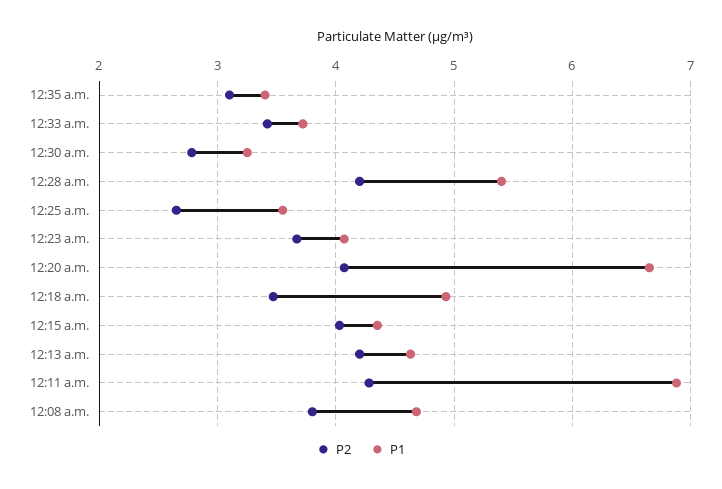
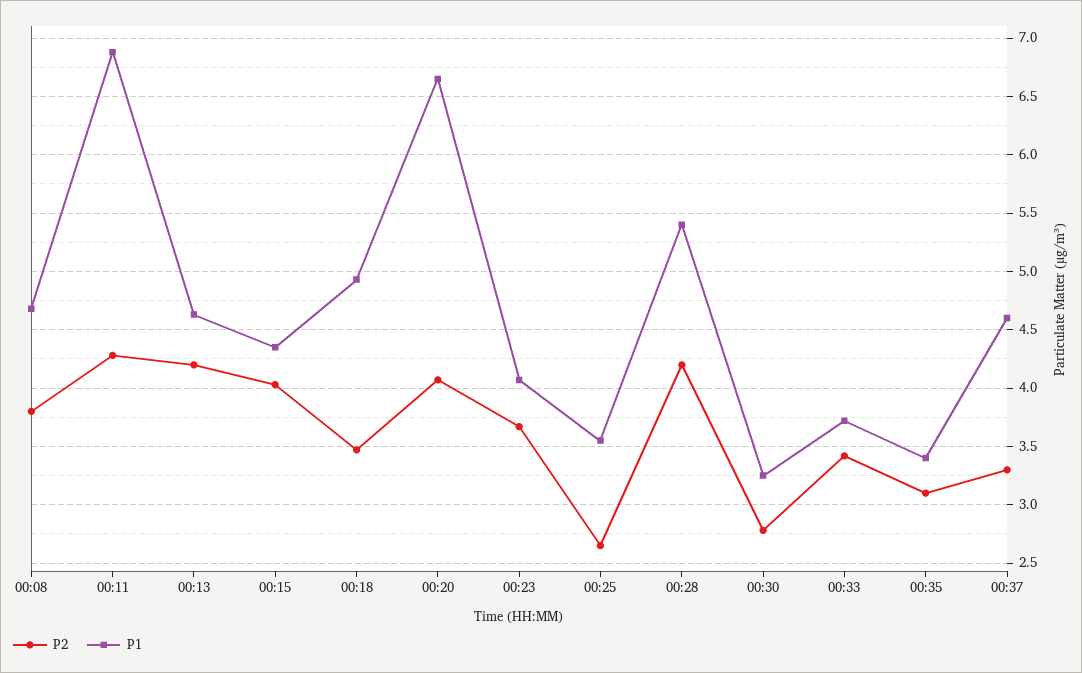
P2, 00:37: none -> 3.3
P1, 00:37: none -> 4.6

